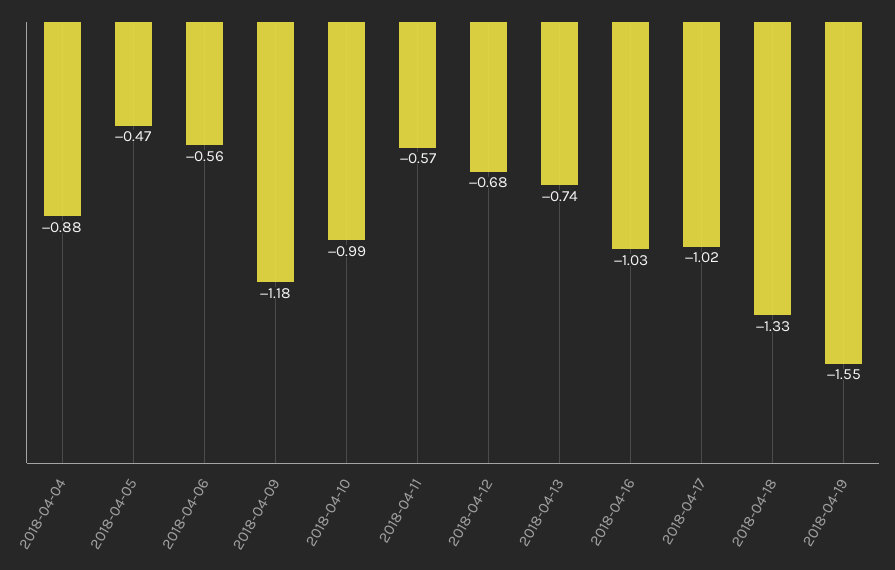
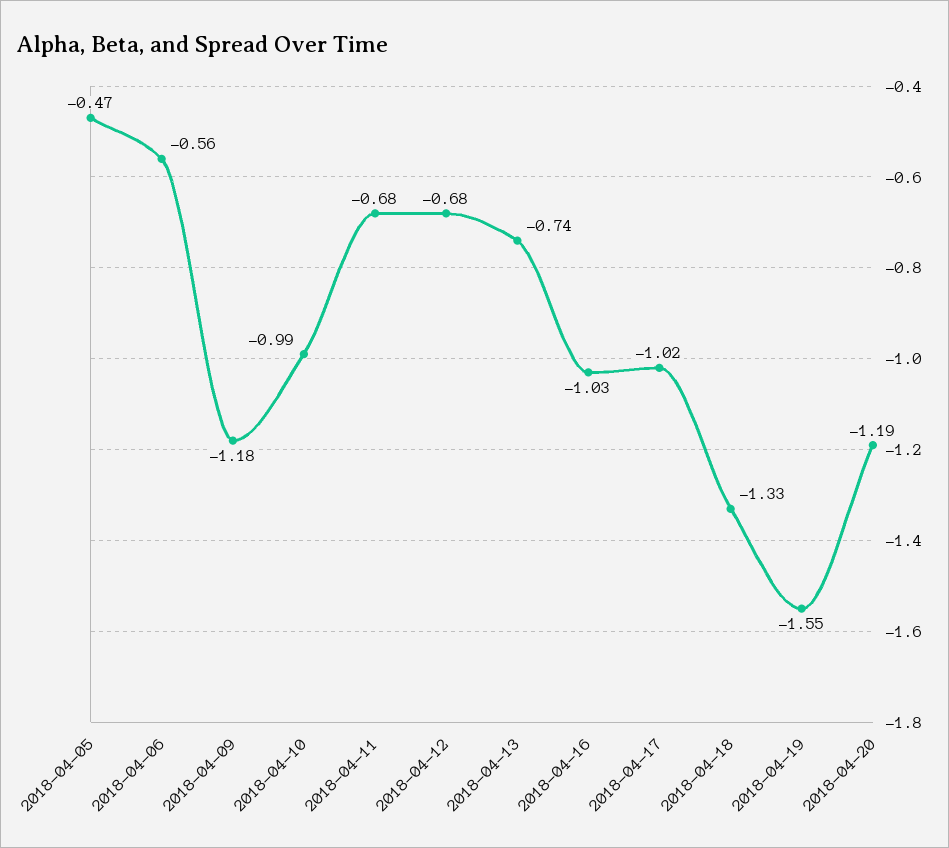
2018-04-04: -0.88 -> none
2018-04-11: -0.57 -> -0.68
2018-04-20: none -> -1.19

